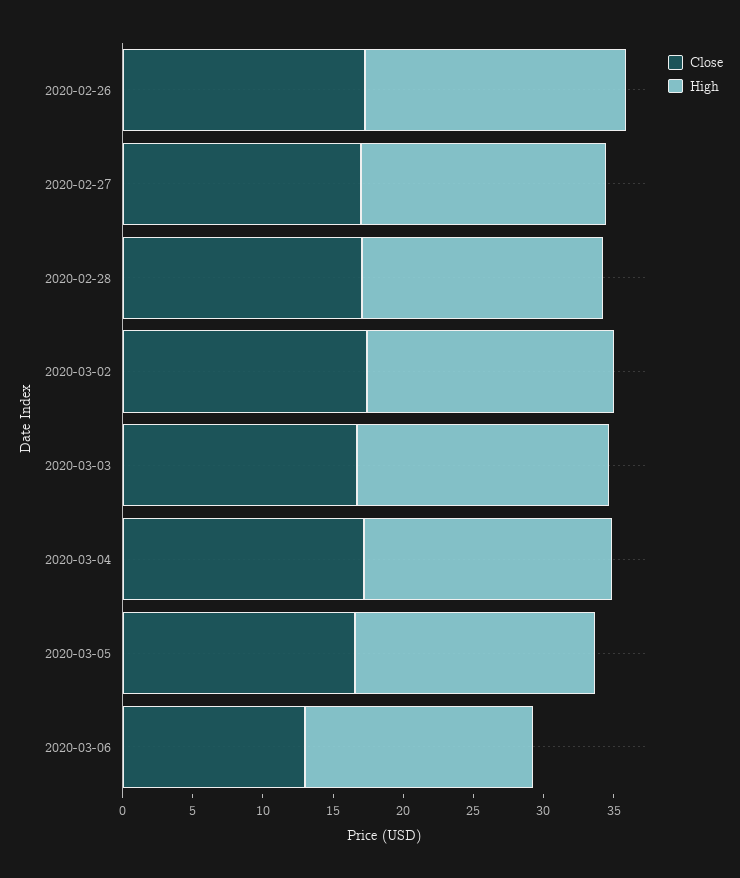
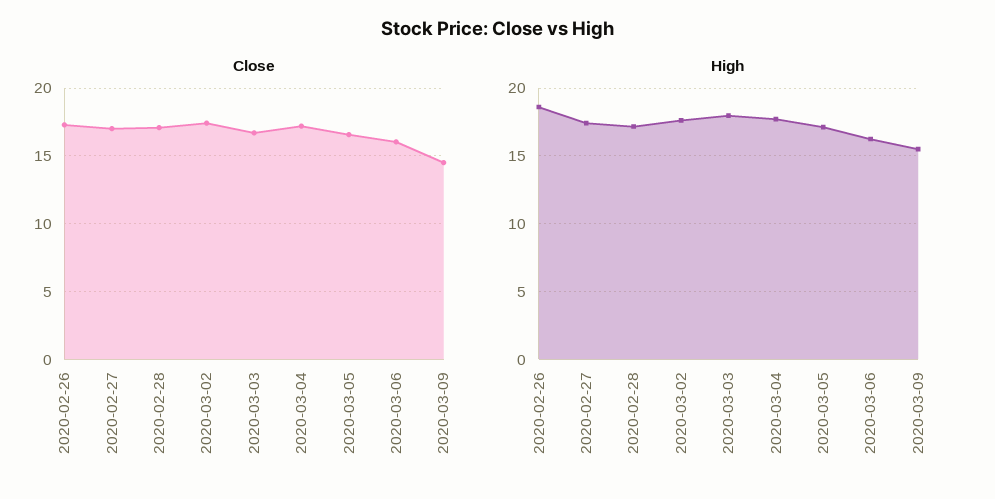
Close, 2020-03-06: 13 -> 16
Close, 2020-03-09: none -> 14.5
High, 2020-03-09: none -> 15.5

